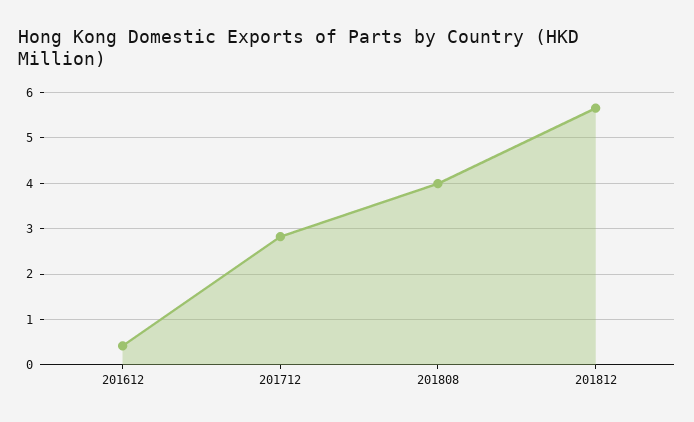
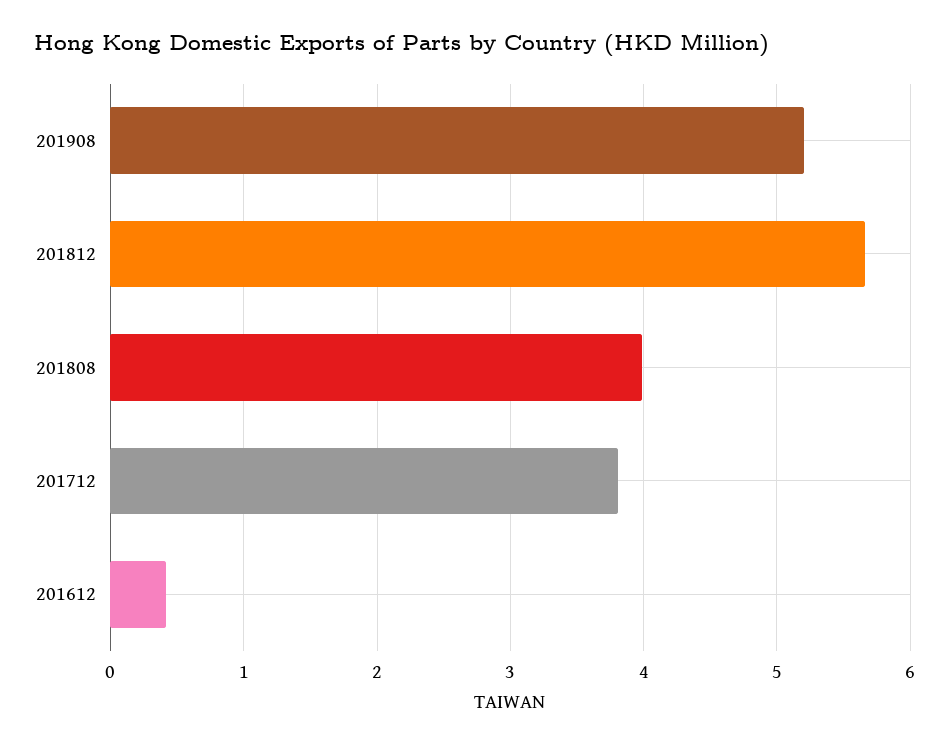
201712: 2.8 -> 3.8
201908: none -> 5.2

